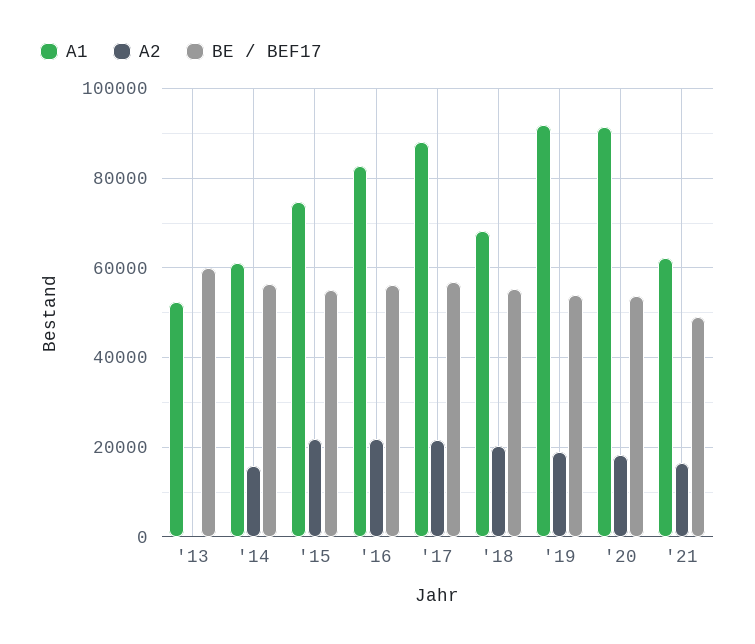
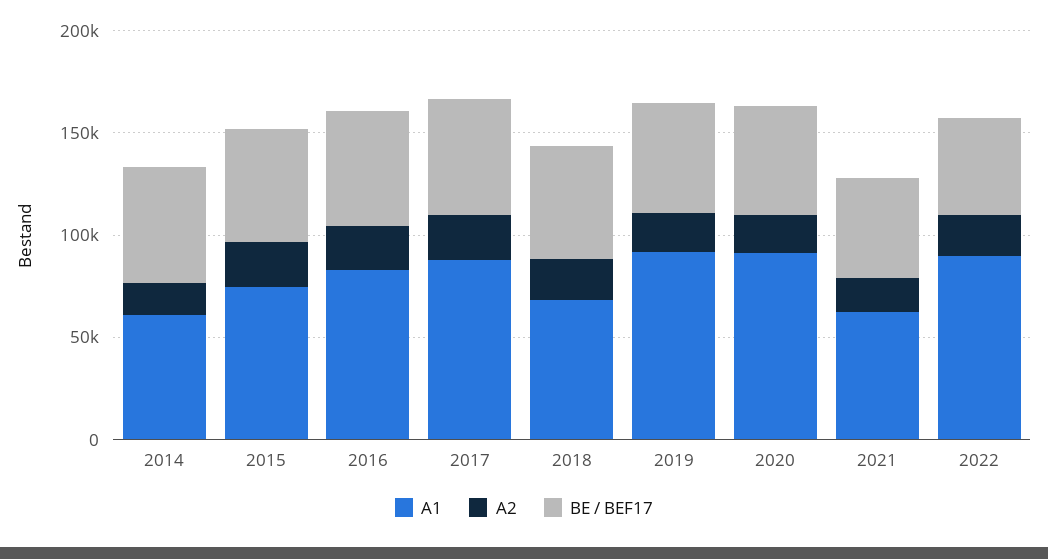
A1, '13: 52000 -> none
A2, '13: 0 -> none
BE / BEF17, '13: 60000 -> none
A1, 2022: none -> 90000
A2, 2022: none -> 20000
BE / BEF17, 2022: none -> 50000

